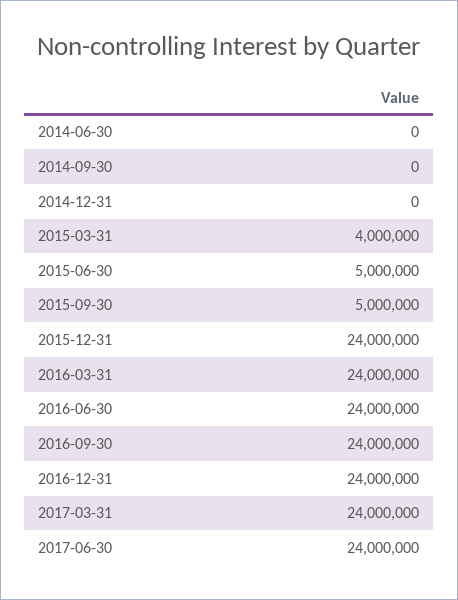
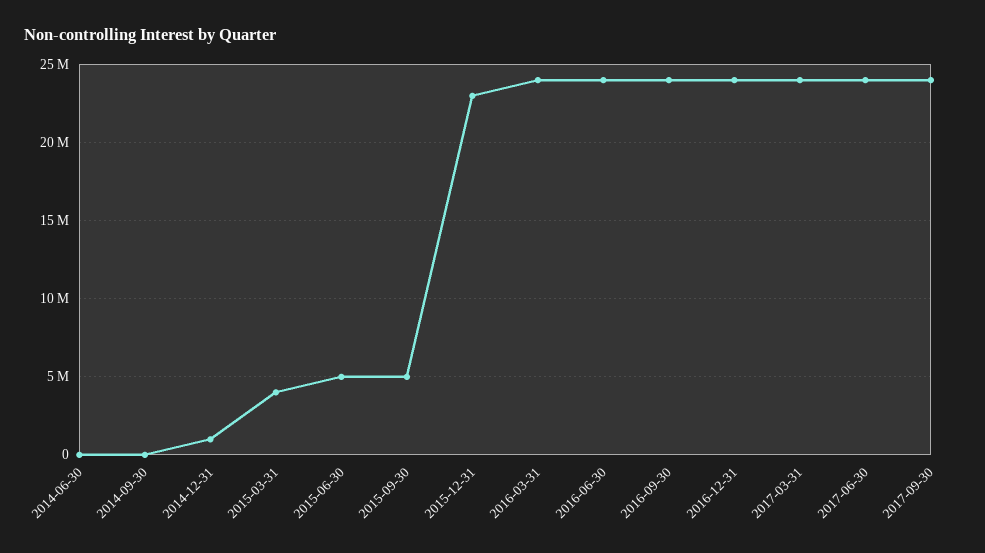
2014-12-31: 0 -> 1000000
2015-12-31: 24000000 -> 23000000
2017-09-30: none -> 24000000

